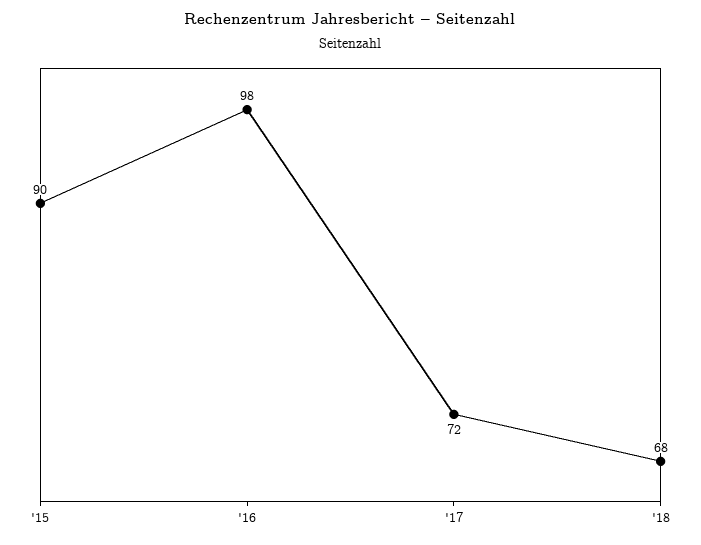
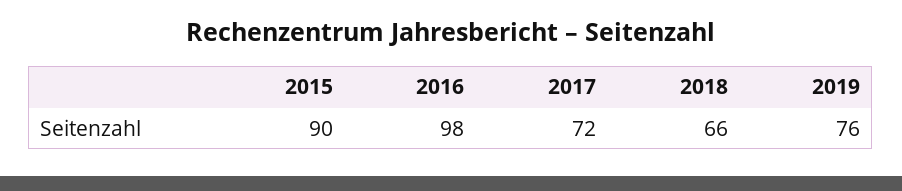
'18: 68 -> 66
2019: none -> 76

